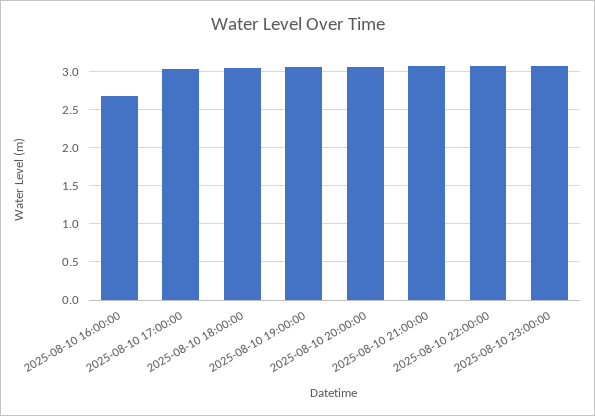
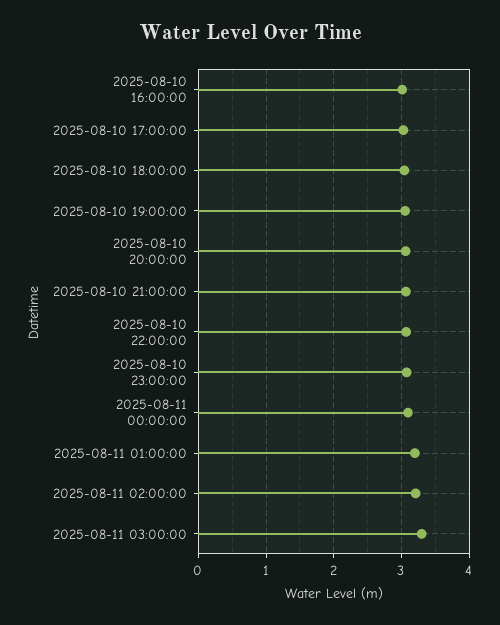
2025-08-10 16:00:00: 2.7 -> 3
2025-08-11 00:00:00: none -> 3.1
2025-08-11 01:00:00: none -> 3.2
2025-08-11 02:00:00: none -> 3.2
2025-08-11 03:00:00: none -> 3.3

